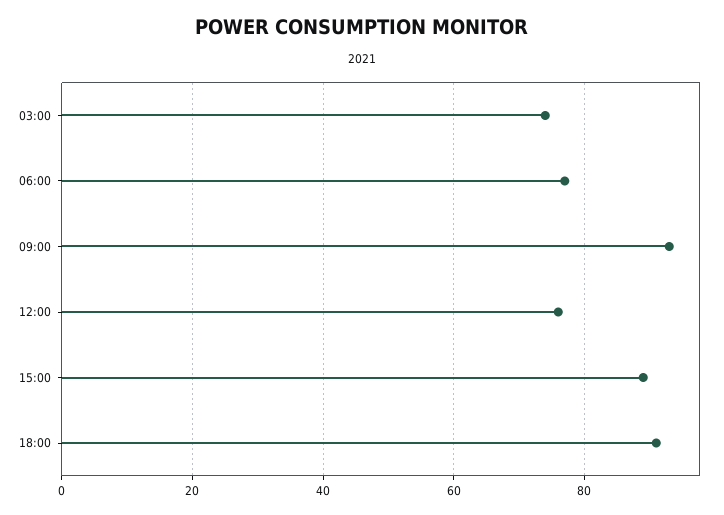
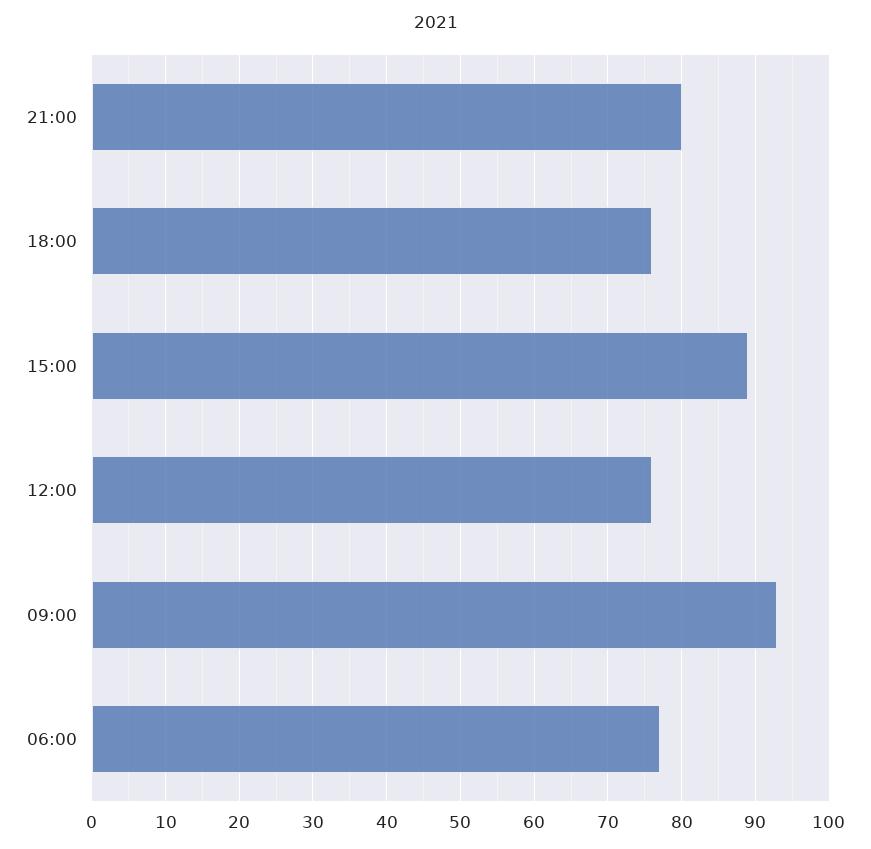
03:00: 75 -> none
18:00: 90 -> 76
21:00: none -> 80

